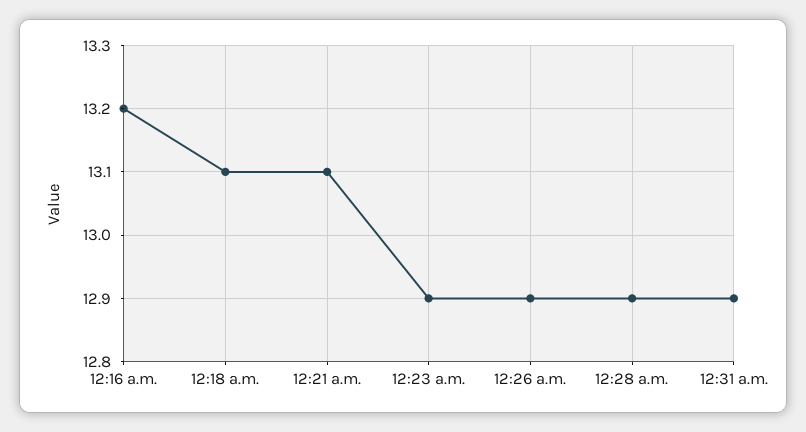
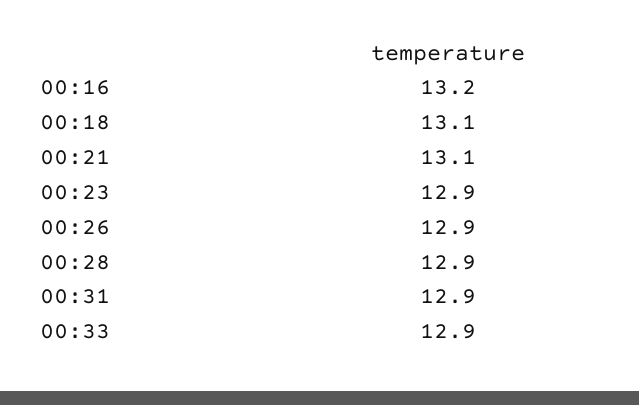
00:33: none -> 12.9

